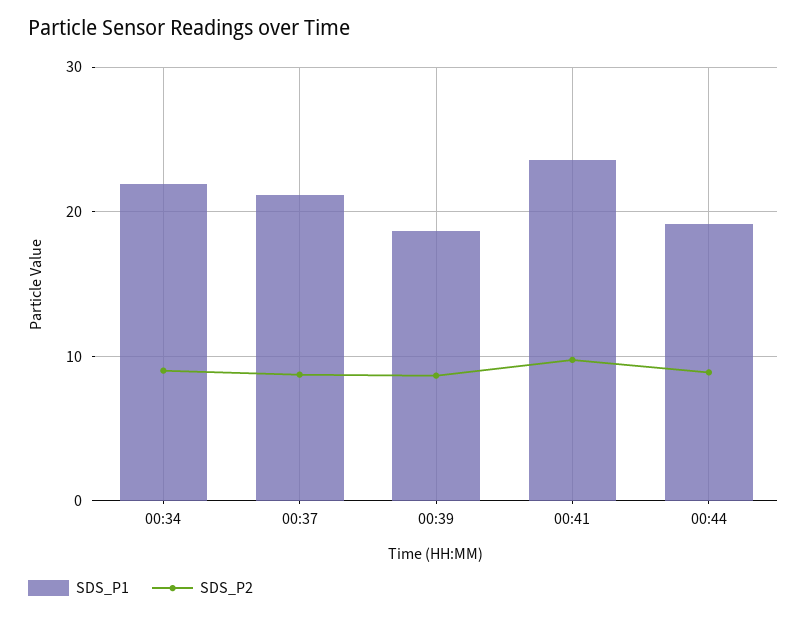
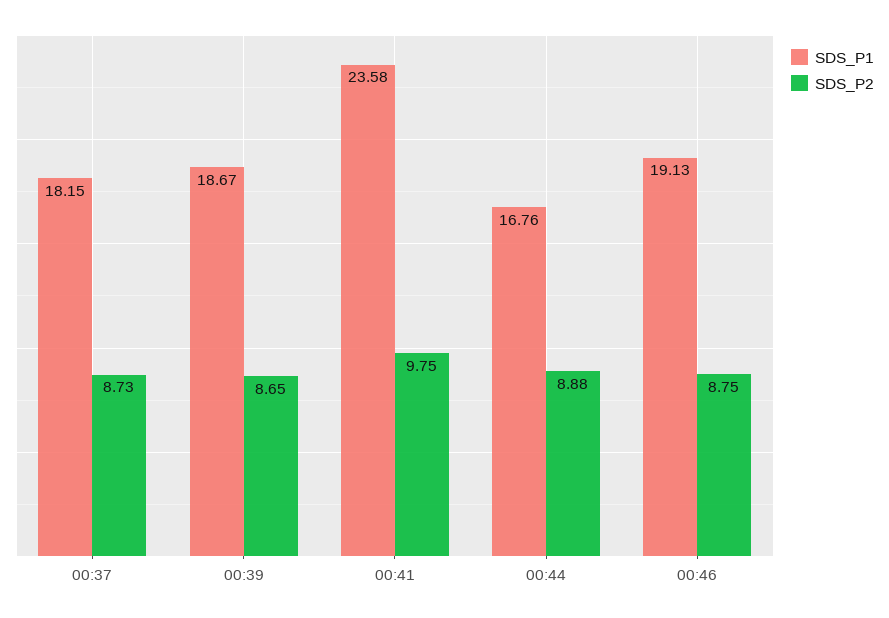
SDS_P1, 00:34: 22 -> none
SDS_P2, 00:34: 9 -> none
SDS_P1, 00:37: 21 -> 18.15
SDS_P1, 00:44: 19 -> 16.76
SDS_P1, 00:46: none -> 19.13
SDS_P2, 00:46: none -> 8.75

